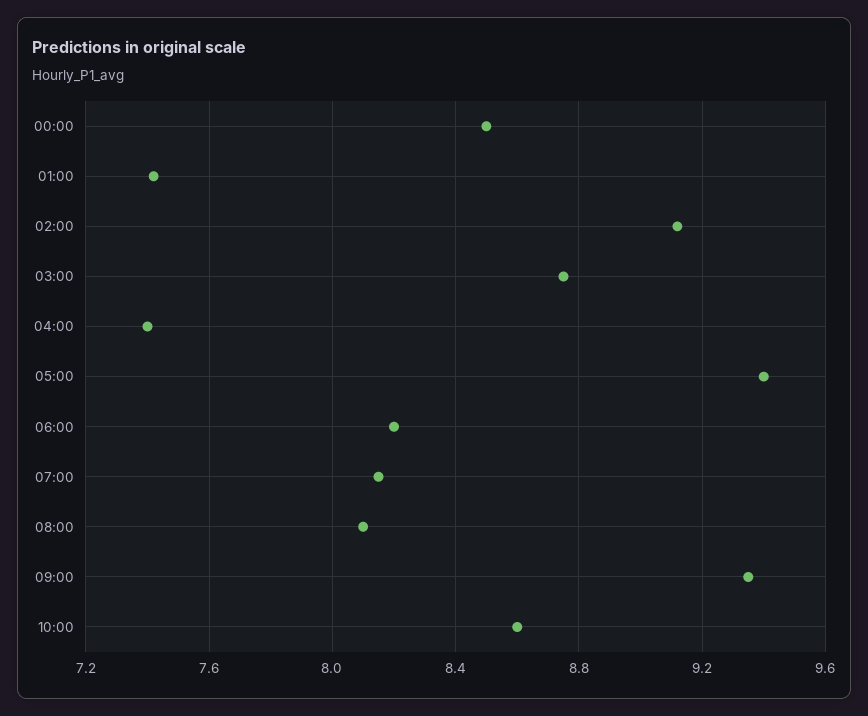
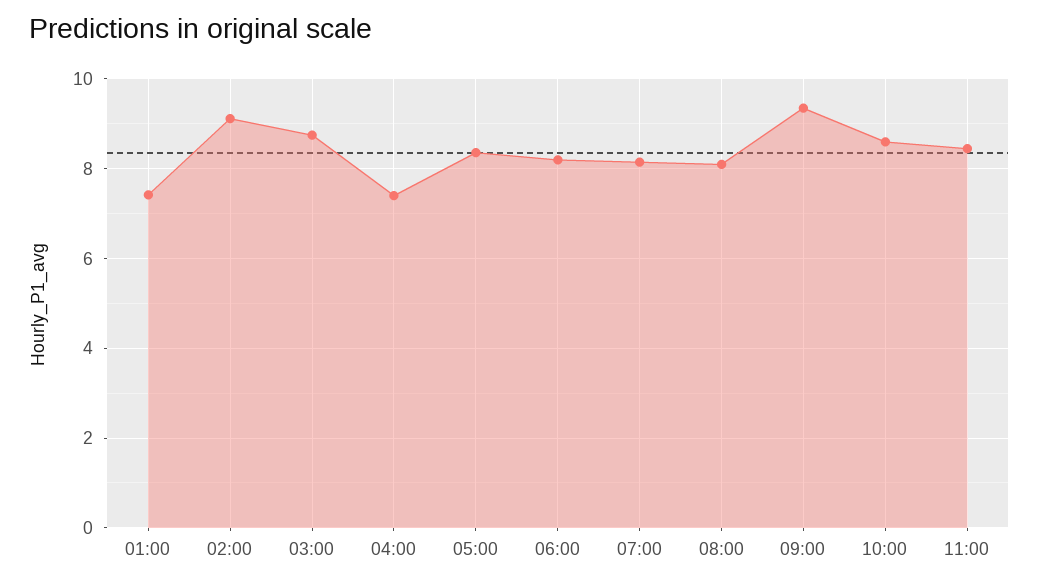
00:00: 8.5 -> none
05:00: 9.4 -> 8.4
11:00: none -> 8.4

